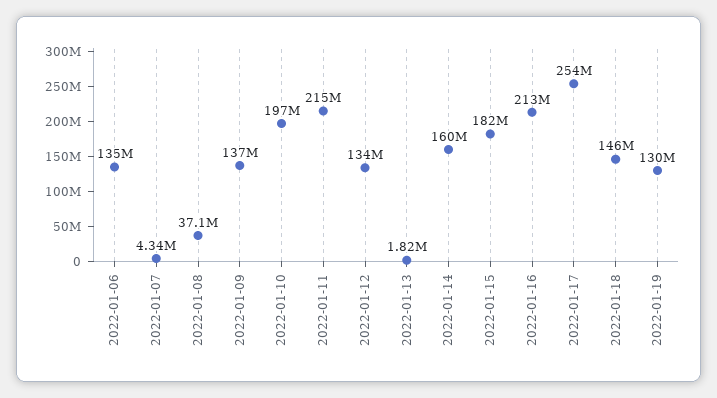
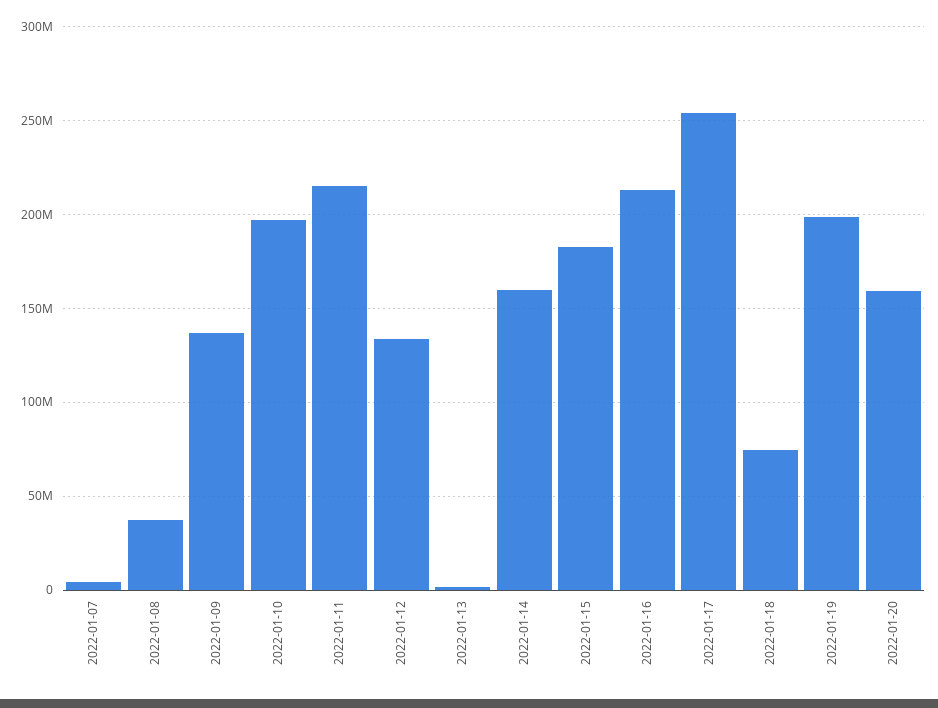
2022-01-06: 135000000 -> none
2022-01-18: 146000000 -> 75000000
2022-01-19: 130000000 -> 200000000
2022-01-20: none -> 160000000

